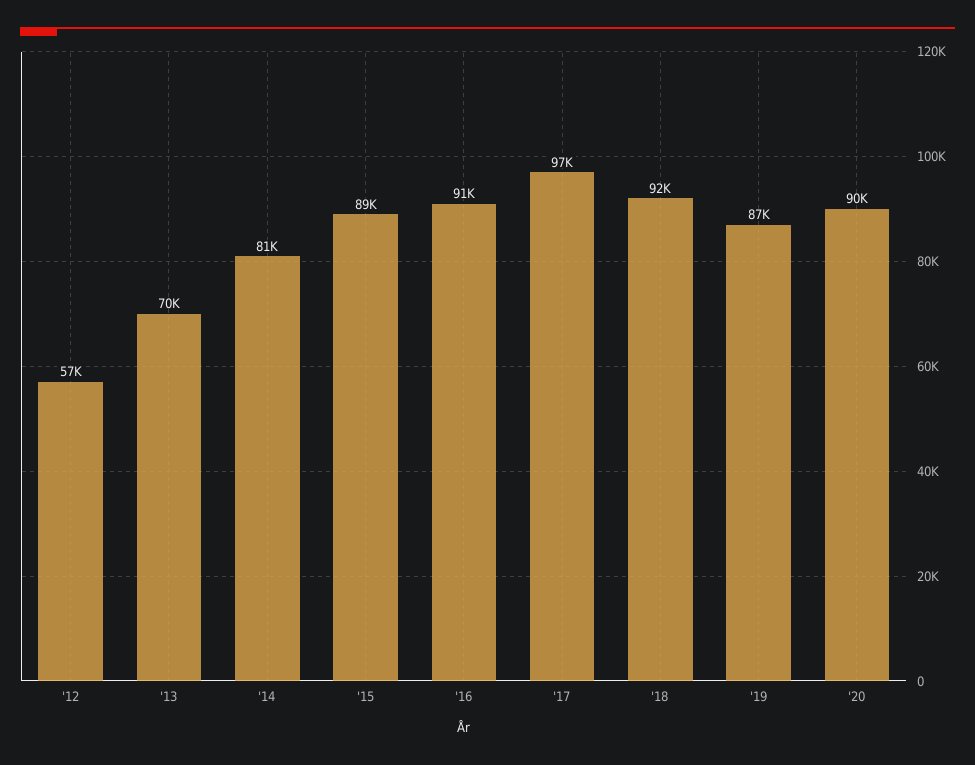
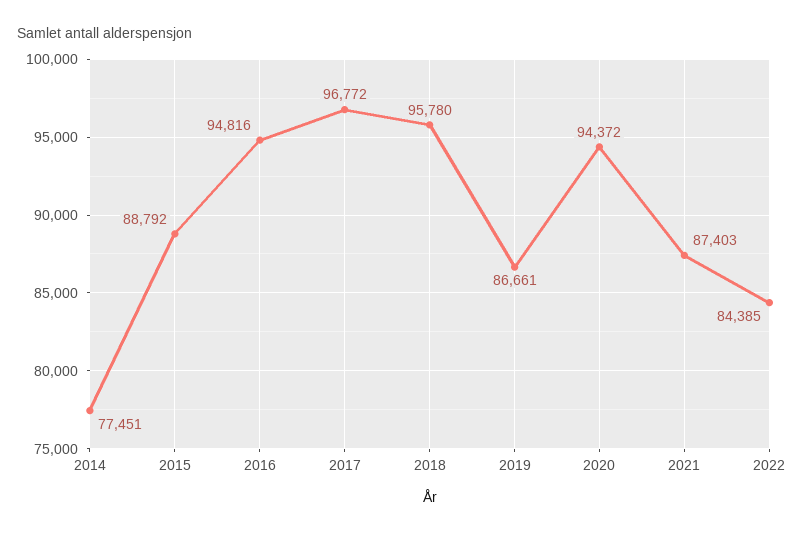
'12: 57000 -> none
'13: 70000 -> none
'14: 81000 -> 77451
'16: 91000 -> 94816
'18: 92000 -> 95780
'20: 90000 -> 94372
2021: none -> 87403
2022: none -> 84385

